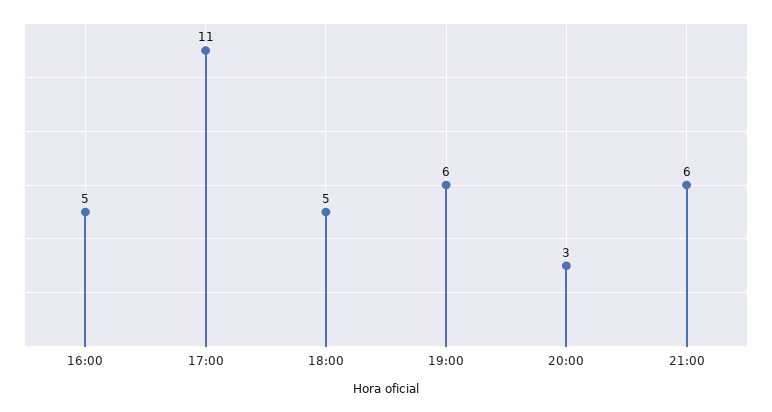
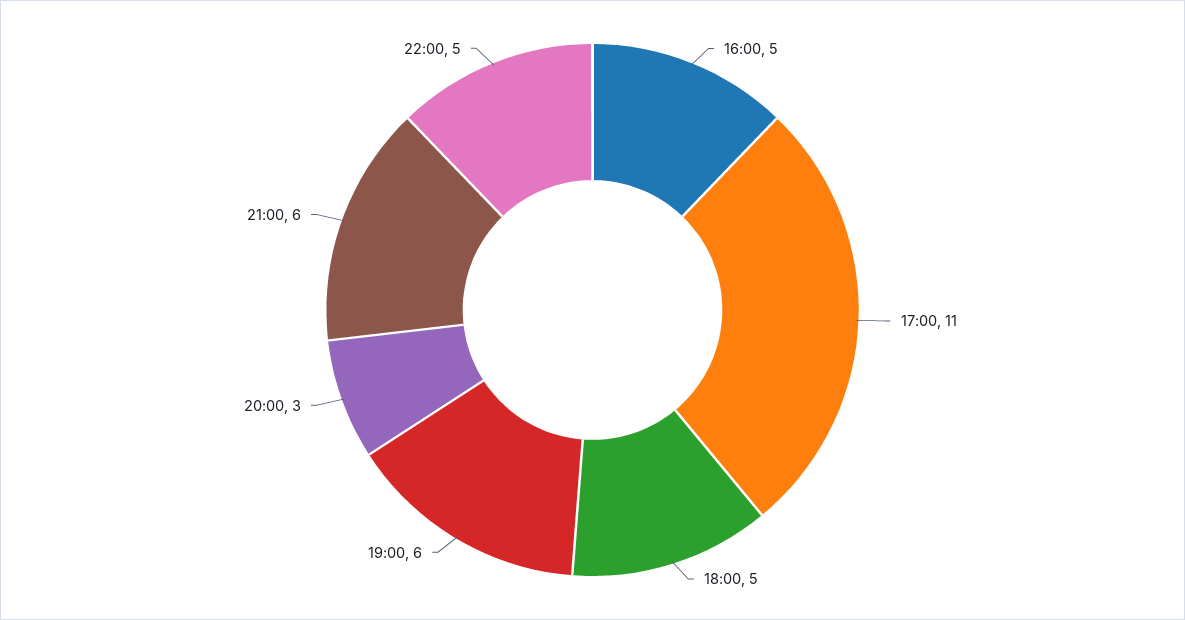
22:00: none -> 5

